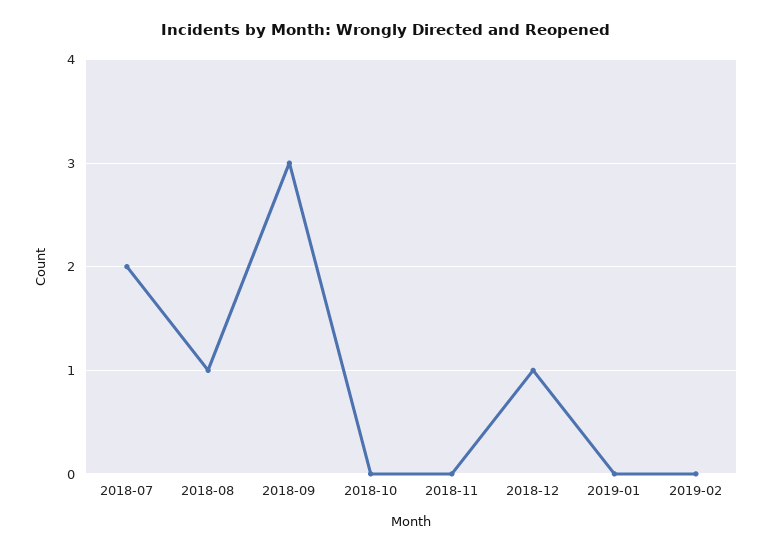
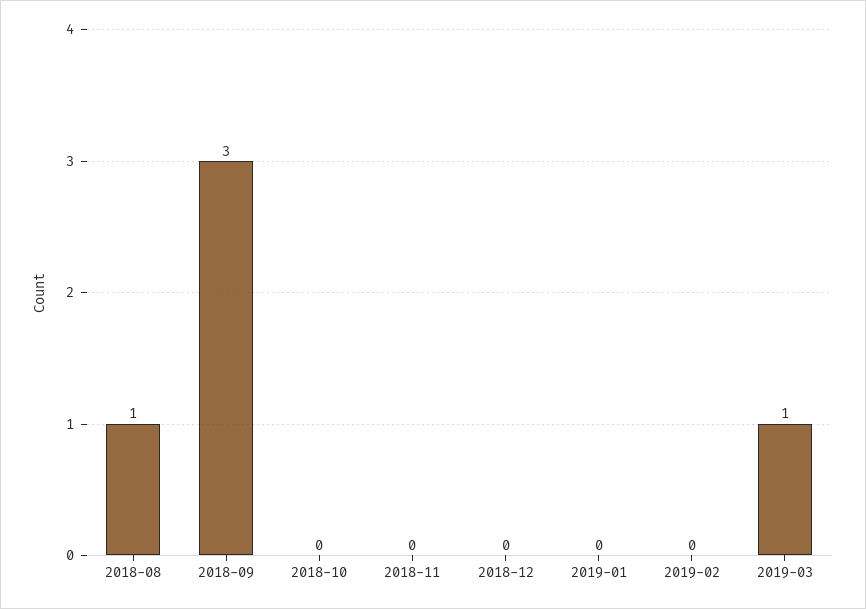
2018-07: 2 -> none
2018-12: 1 -> 0
2019-03: none -> 1

